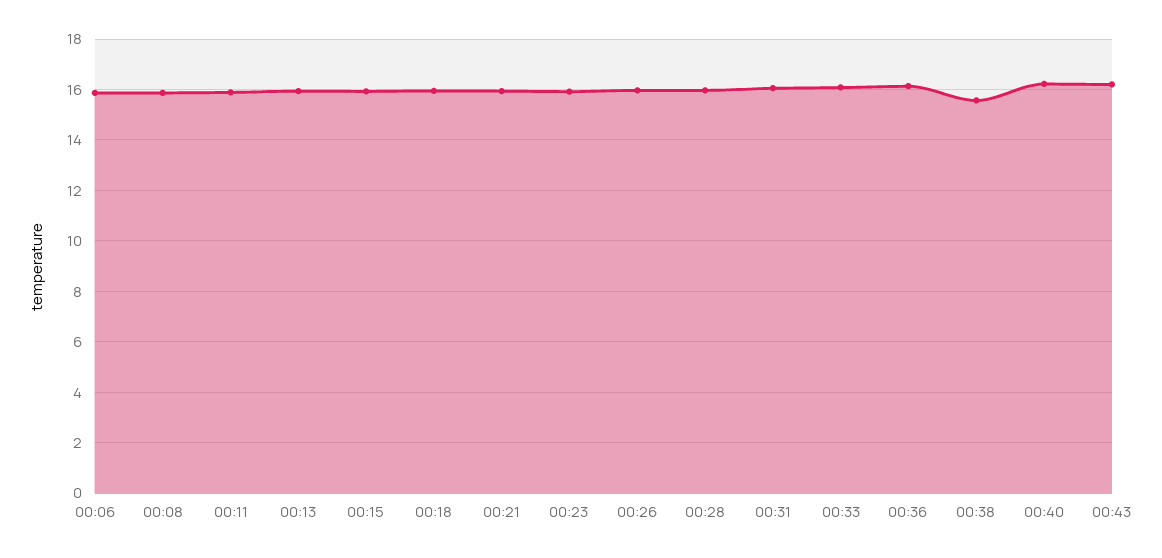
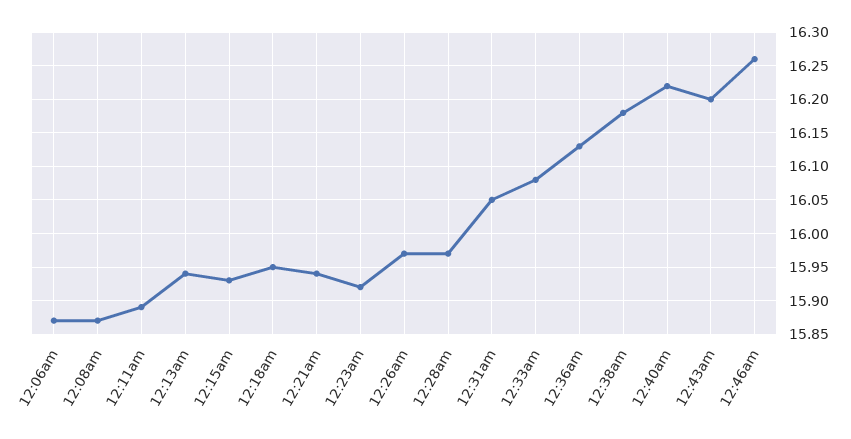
00:38: 15.5 -> 16.18
12:46am: none -> 16.26

